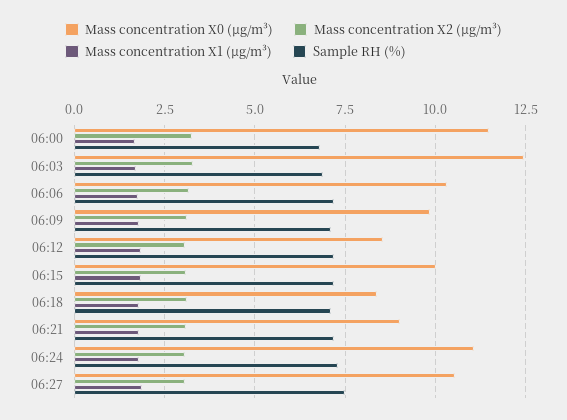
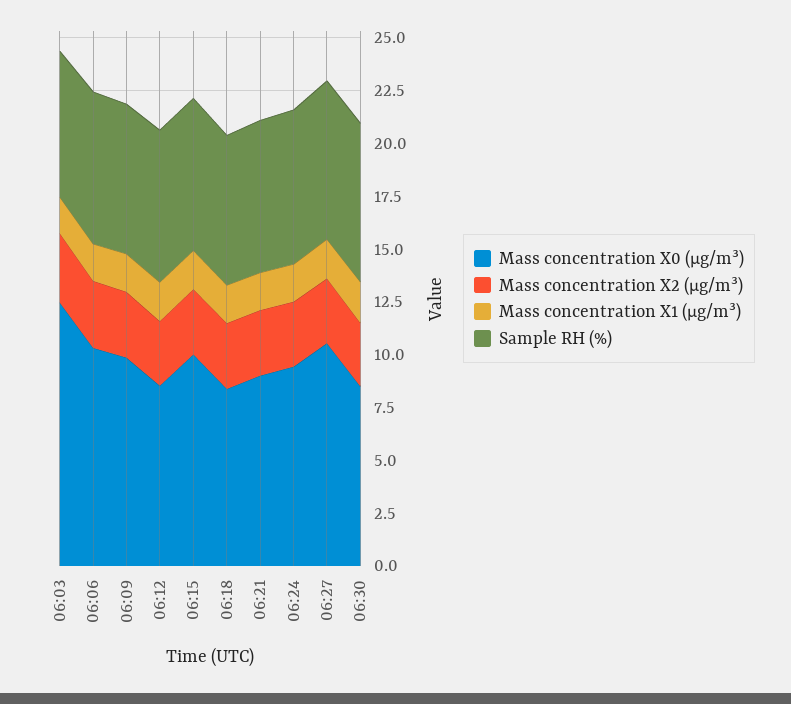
Mass concentration X0 (μg/m³), 06:00: 11.5 -> none
Mass concentration X2 (μg/m³), 06:00: 3.25 -> none
Mass concentration X1 (μg/m³), 06:00: 1.75 -> none
Sample RH (%), 06:00: 6.75 -> none
Mass concentration X0 (μg/m³), 06:24: 11 -> 9.5
Mass concentration X0 (μg/m³), 06:30: none -> 8.5
Mass concentration X2 (μg/m³), 06:30: none -> 3
Mass concentration X1 (μg/m³), 06:30: none -> 2
Sample RH (%), 06:30: none -> 7.5

